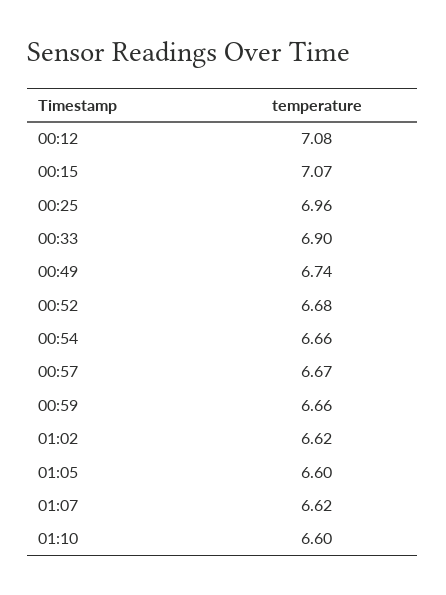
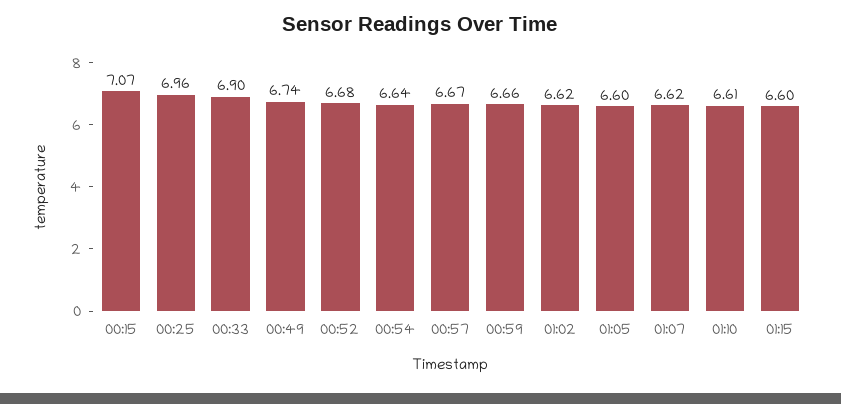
00:12: 7.08 -> none
00:54: 6.66 -> 6.64
01:10: 6.6 -> 6.61
01:15: none -> 6.6

